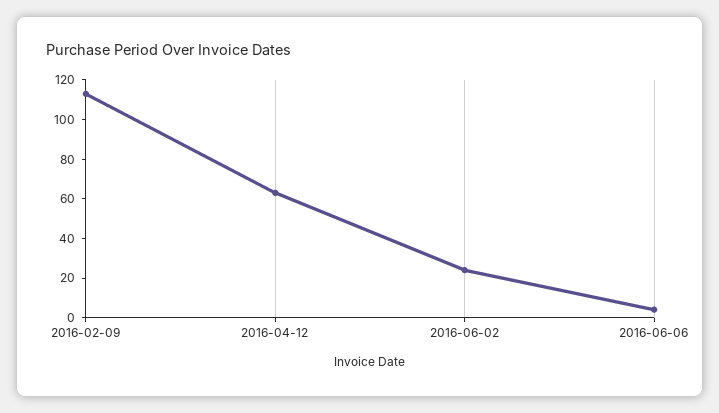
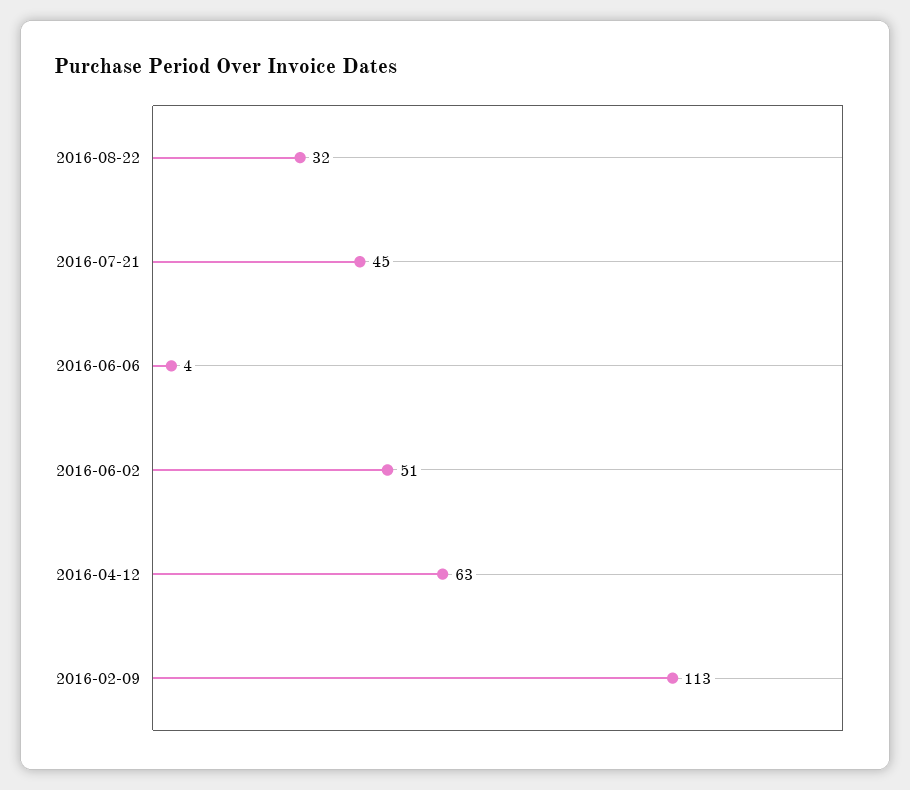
2016-06-02: 25 -> 51
2016-08-22: none -> 32
2016-07-21: none -> 45

